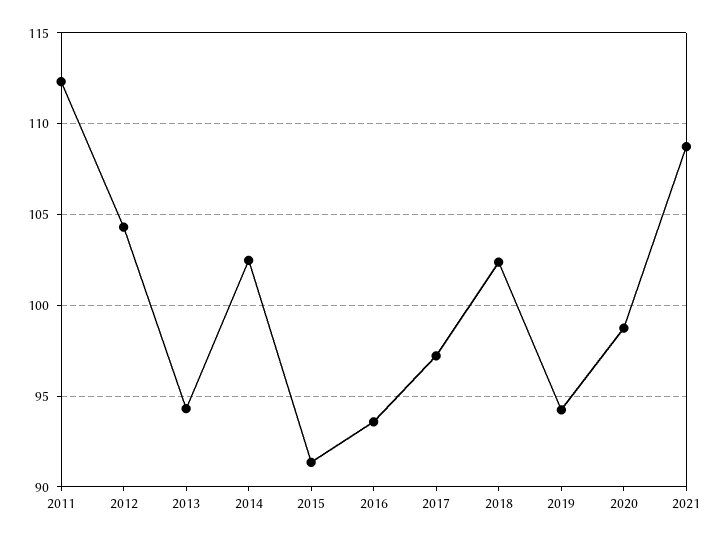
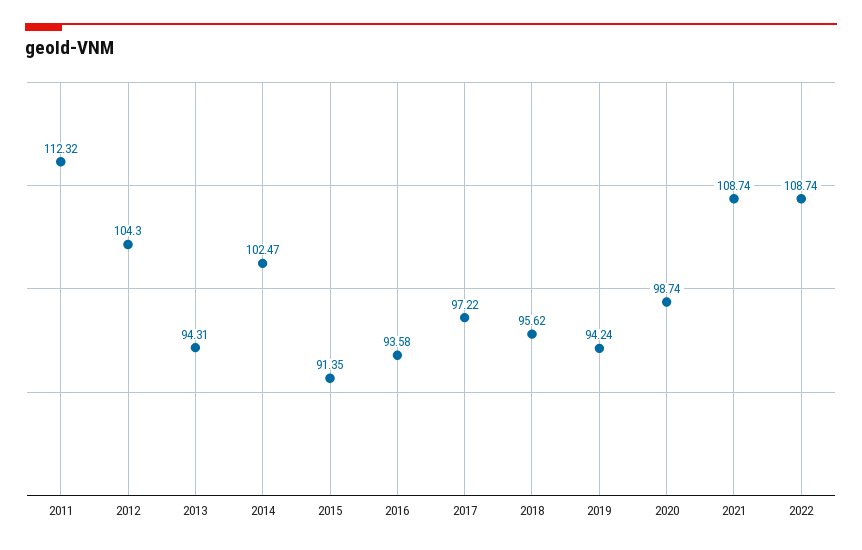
2018: 102.5 -> 95.62
2022: none -> 108.74

